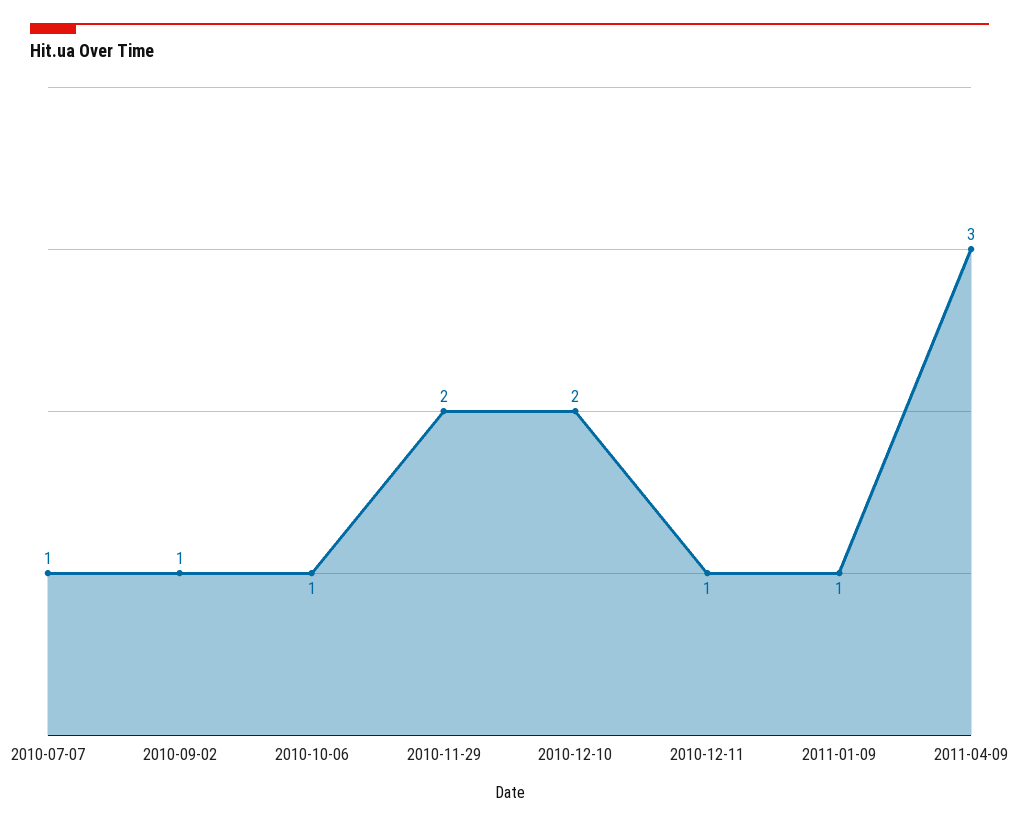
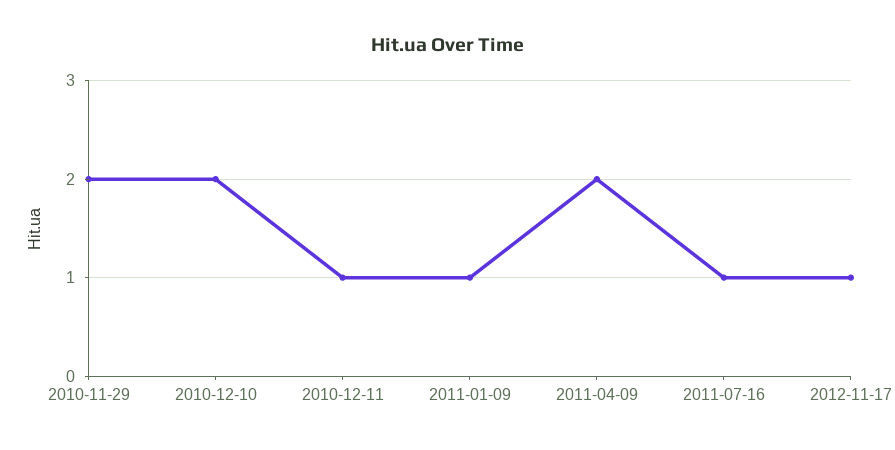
2010-07-07: 1 -> none
2010-09-02: 1 -> none
2010-10-06: 1 -> none
2011-04-09: 3 -> 2
2011-07-16: none -> 1
2012-11-17: none -> 1

